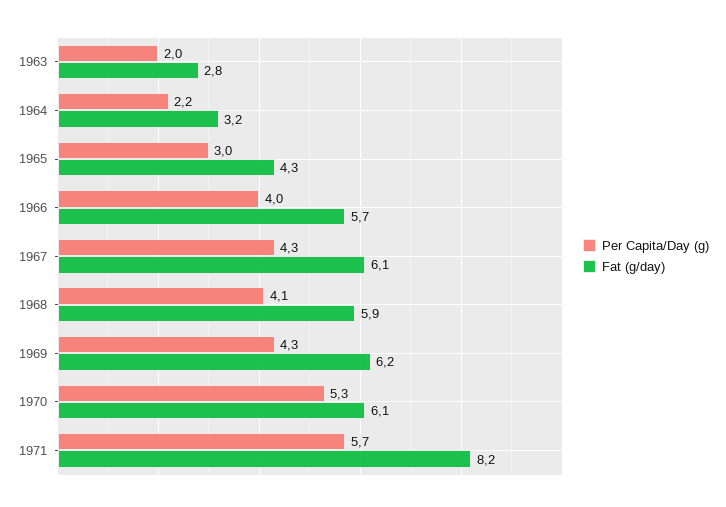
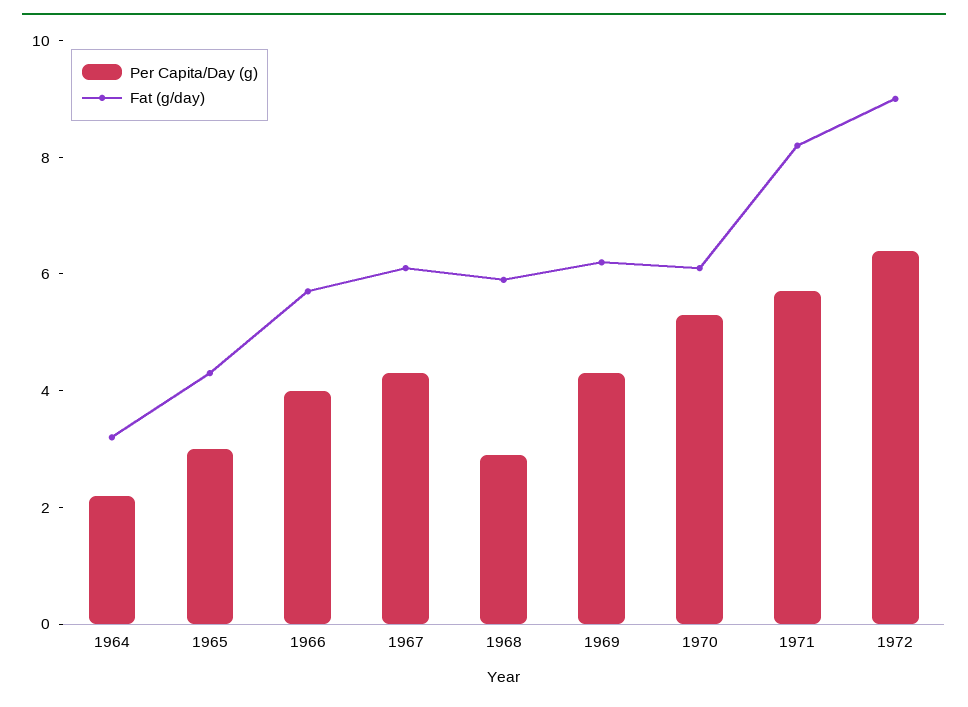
Per Capita/Day (g), 1963: 2 -> none
Fat (g/day), 1963: 2.8 -> none
Per Capita/Day (g), 1968: 4.1 -> 3
Per Capita/Day (g), 1972: none -> 6.5
Fat (g/day), 1972: none -> 9

